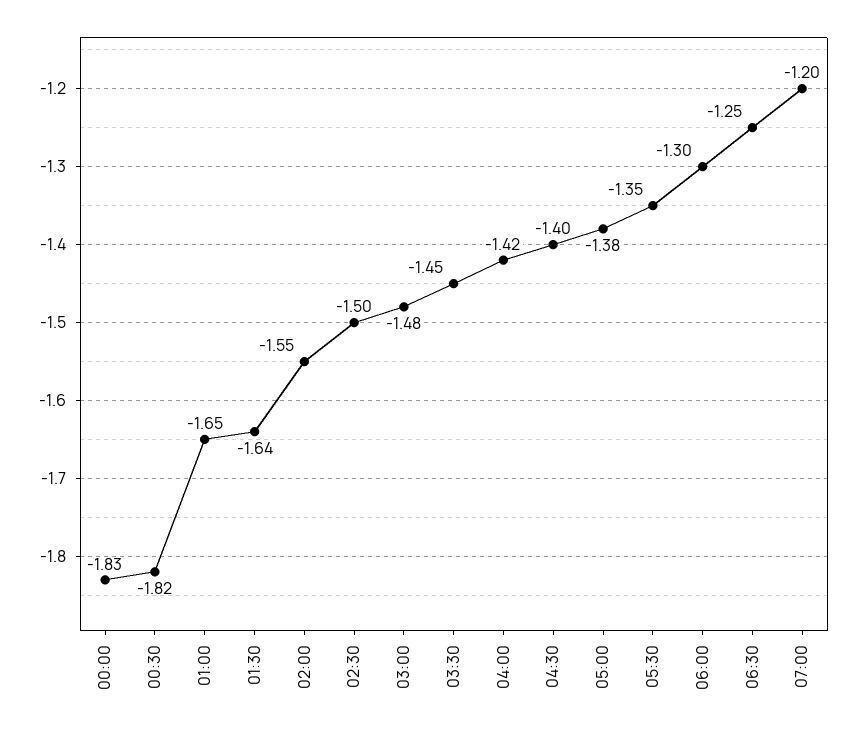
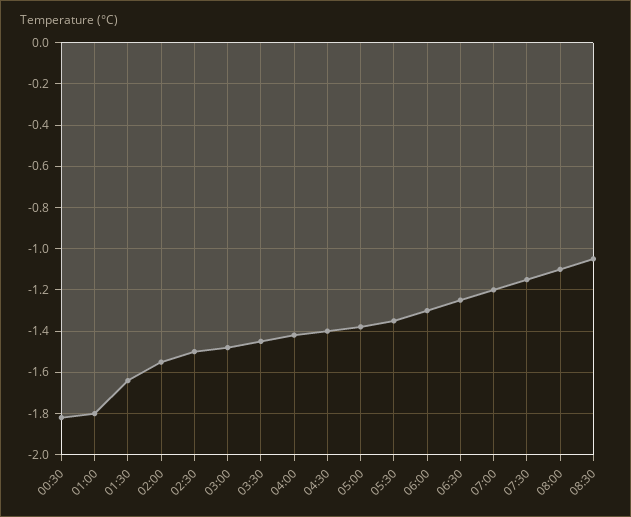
00:00: -1.83 -> none
01:00: -1.65 -> -1.8
07:30: none -> -1.15
08:00: none -> -1.1
08:30: none -> -1.05

